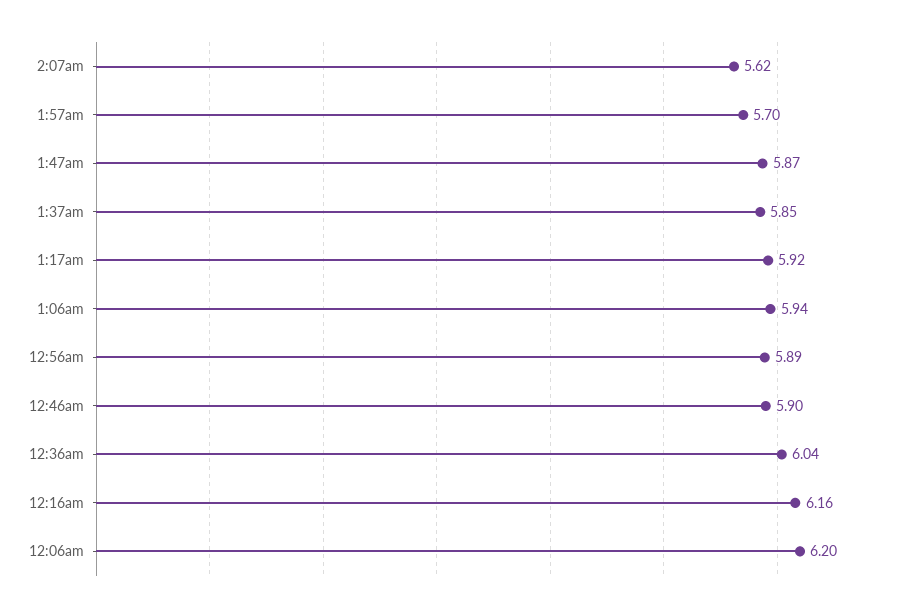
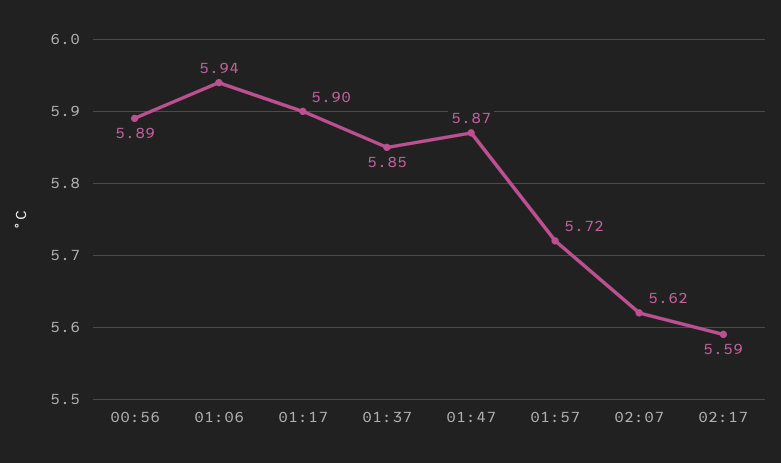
1:57am: 5.7 -> 5.72
1:17am: 5.92 -> 5.9
12:46am: 5.9 -> none
12:36am: 6.04 -> none
12:16am: 6.16 -> none
12:06am: 6.2 -> none
02:17: none -> 5.59

